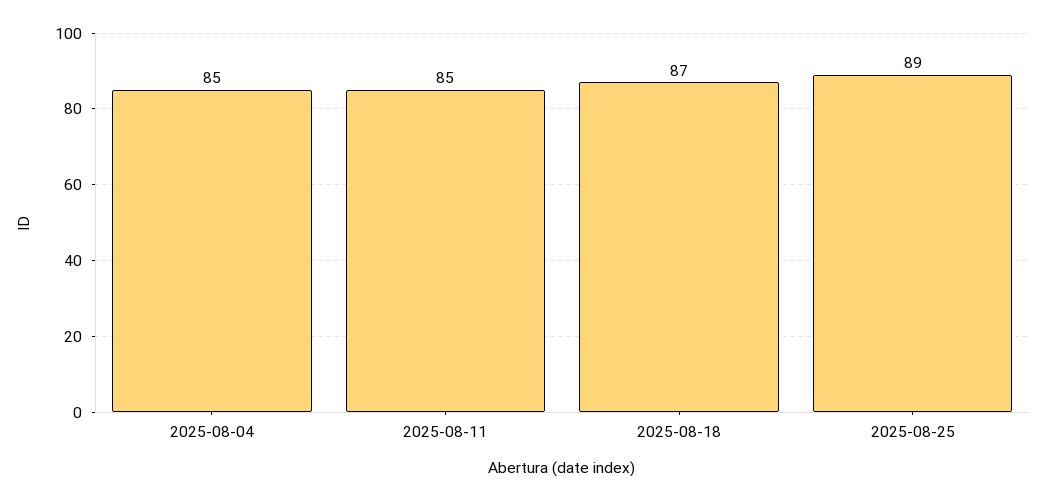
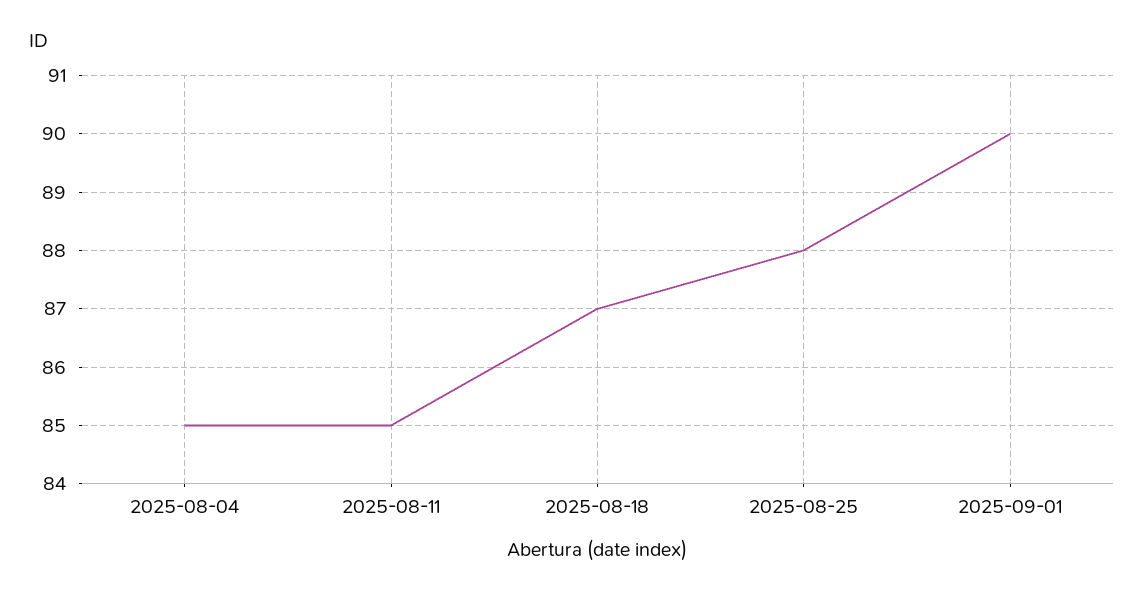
2025-08-25: 89 -> 88
2025-09-01: none -> 90

